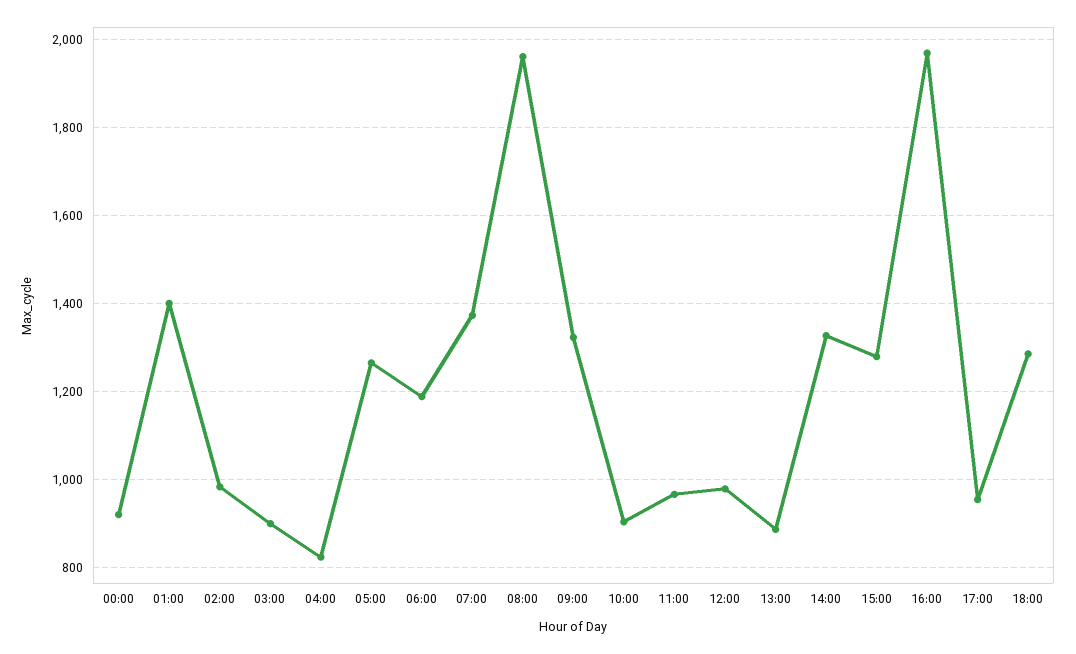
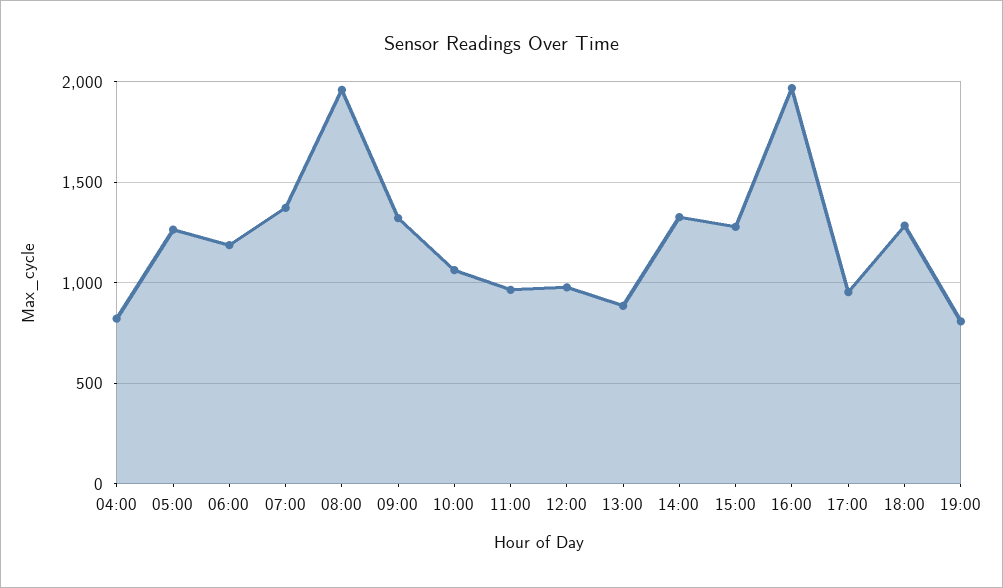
00:00: 920 -> none
01:00: 1400 -> none
02:00: 980 -> none
03:00: 900 -> none
10:00: 900 -> 1050
19:00: none -> 800

